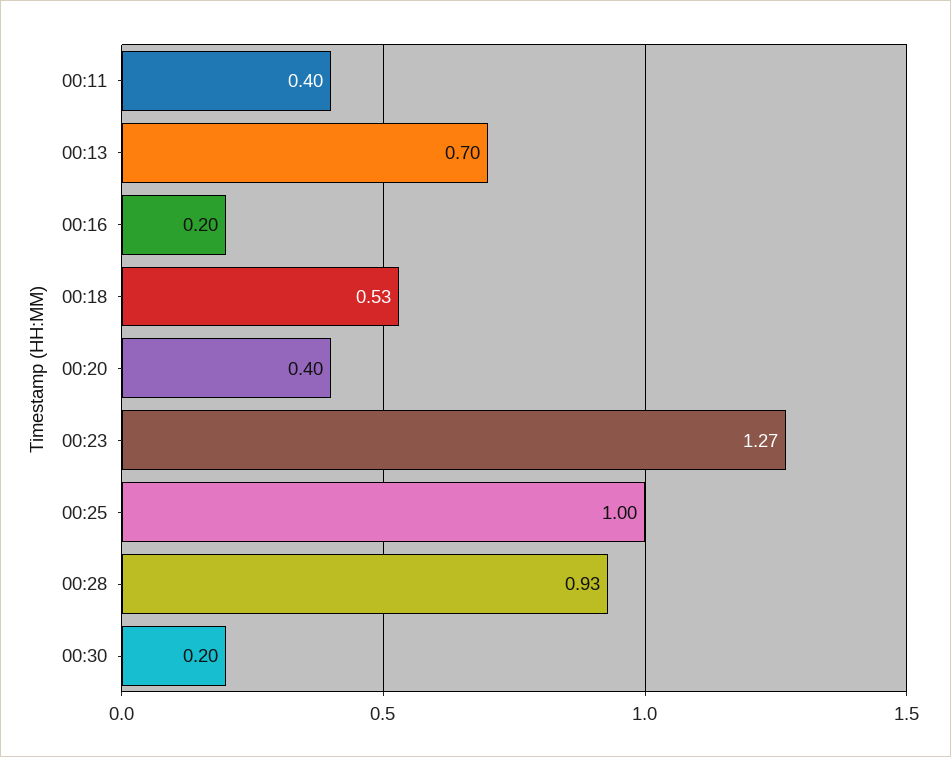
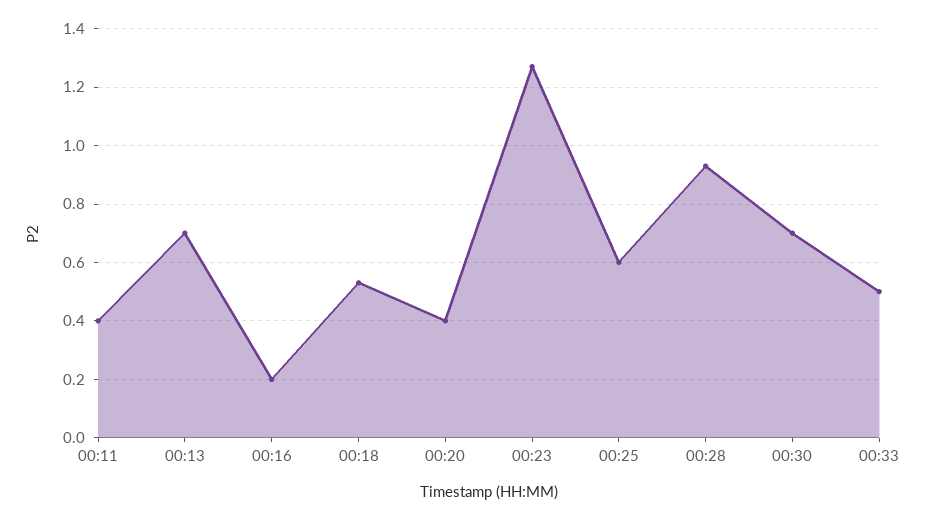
00:25: 1 -> 0.6
00:30: 0.2 -> 0.7
00:33: none -> 0.5

